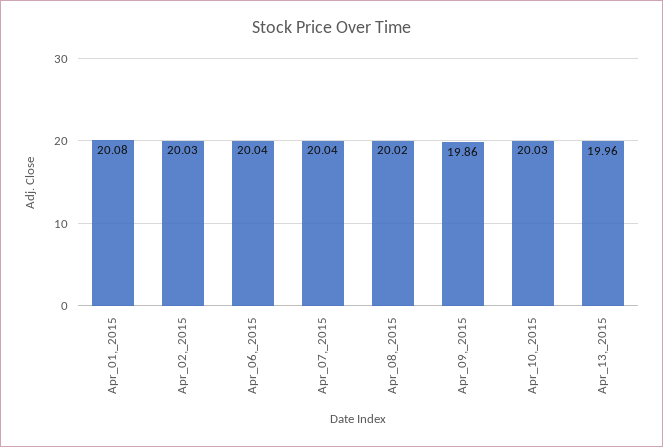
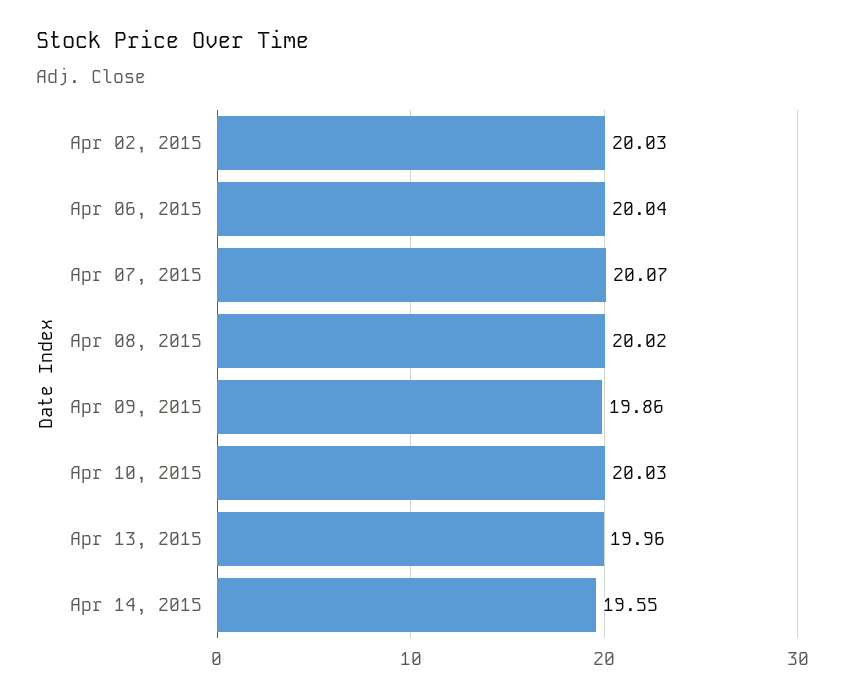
Apr_01,_2015: 20.08 -> none
Apr_07,_2015: 20.04 -> 20.07
Apr 14, 2015: none -> 19.55

